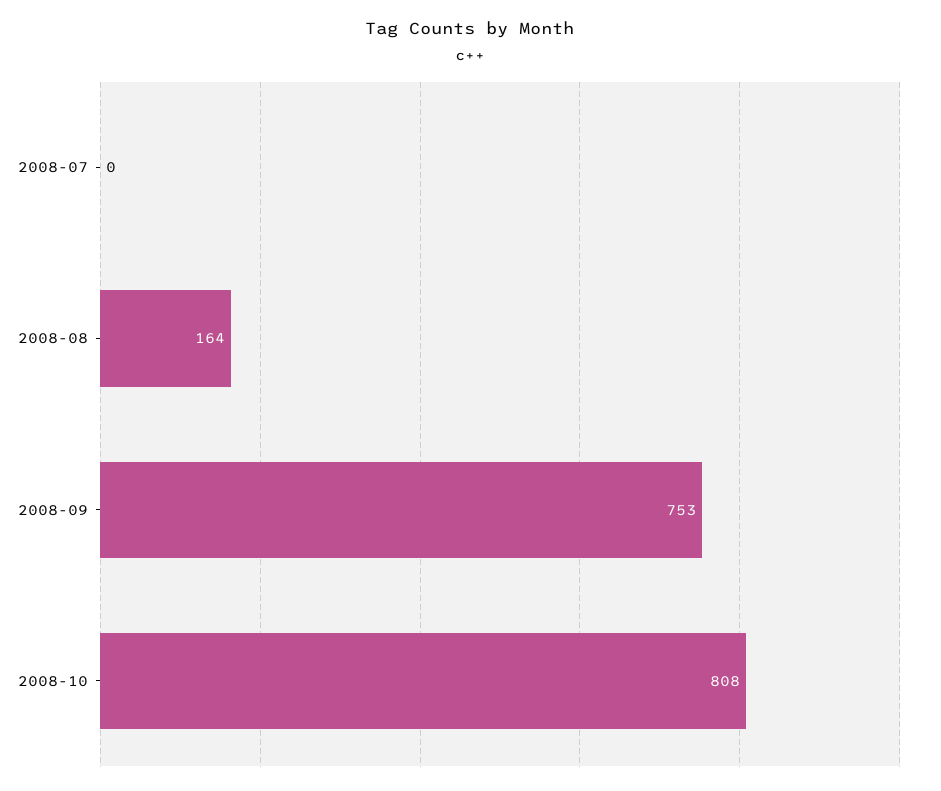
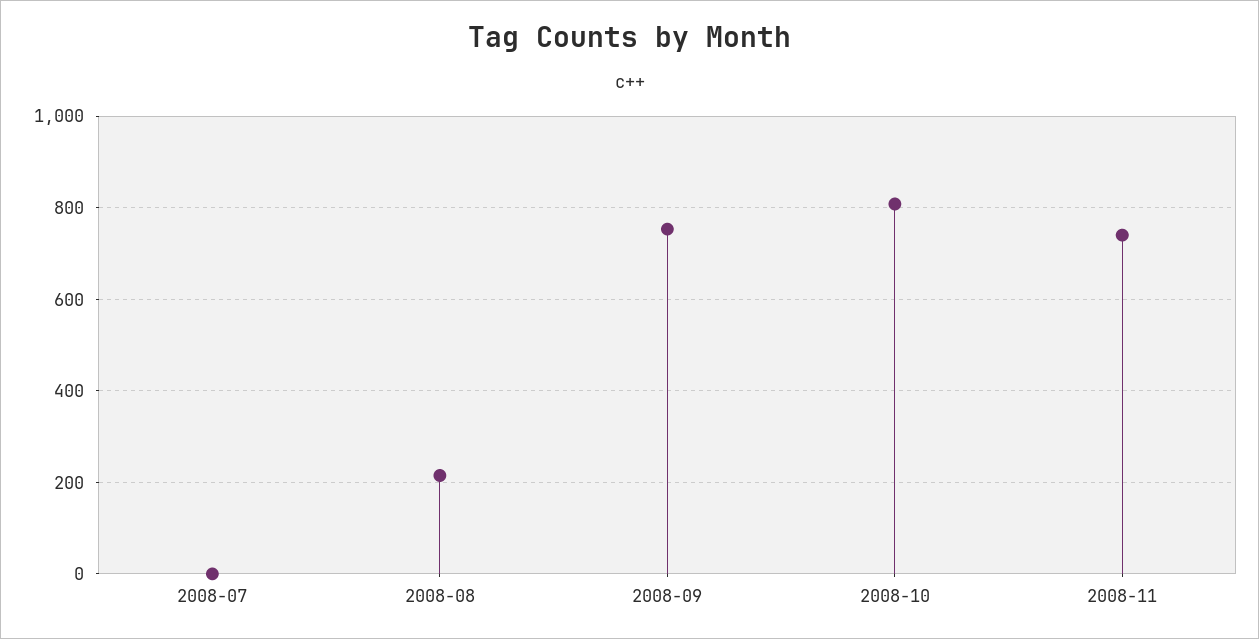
2008-08: 164 -> 220
2008-11: none -> 740

